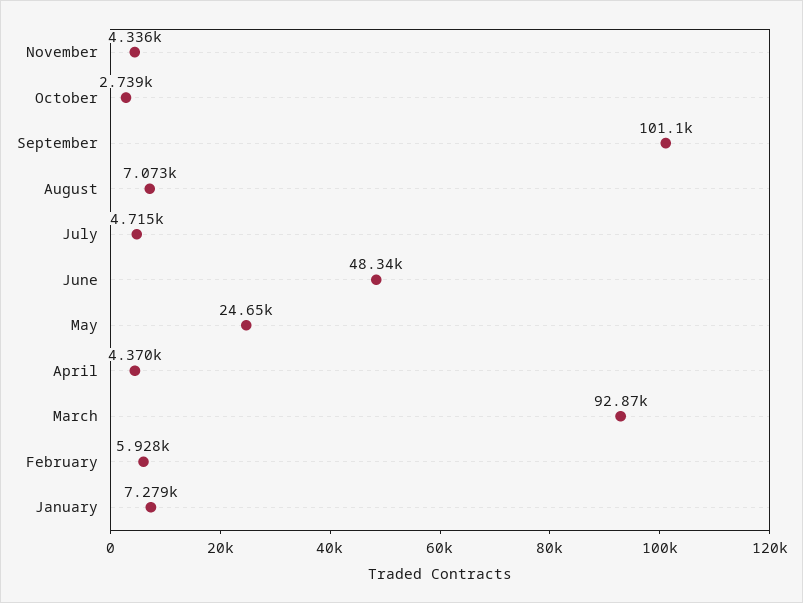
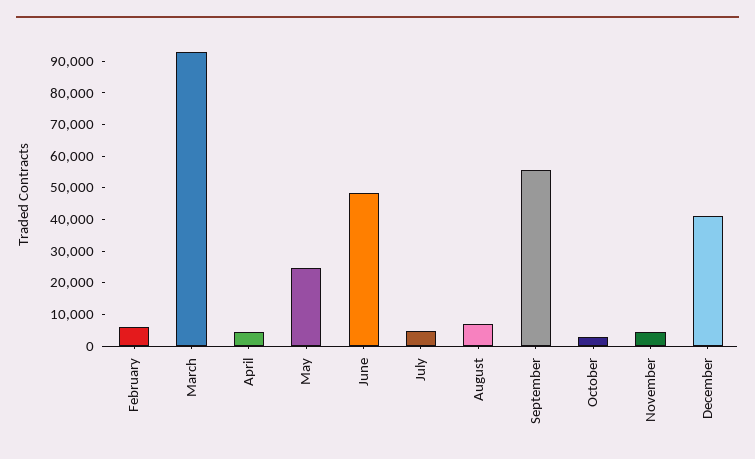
September: 101100 -> 55000
January: 7279 -> none
December: none -> 40000

